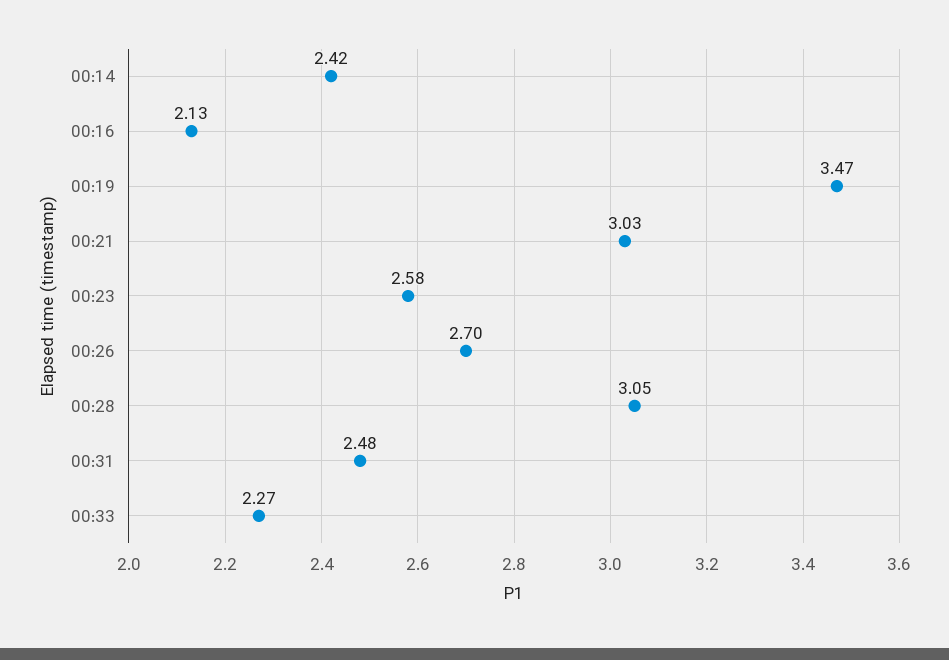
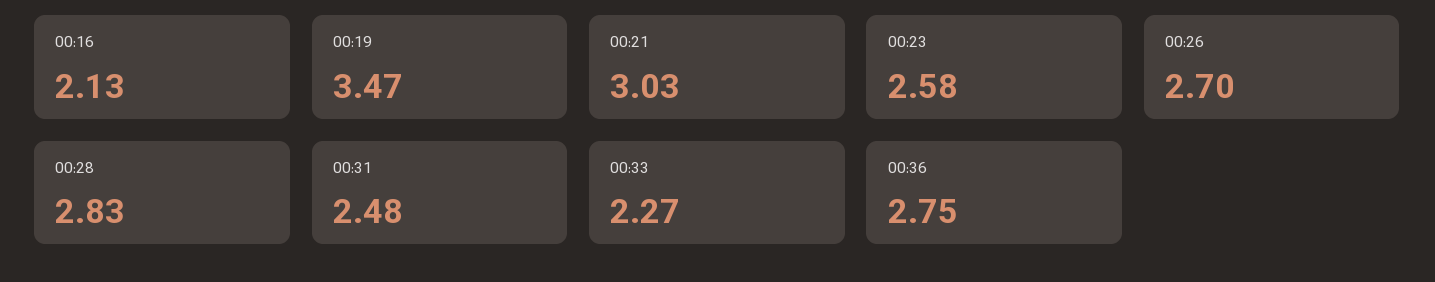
00:14: 2.42 -> none
00:28: 3.05 -> 2.83
00:36: none -> 2.75

